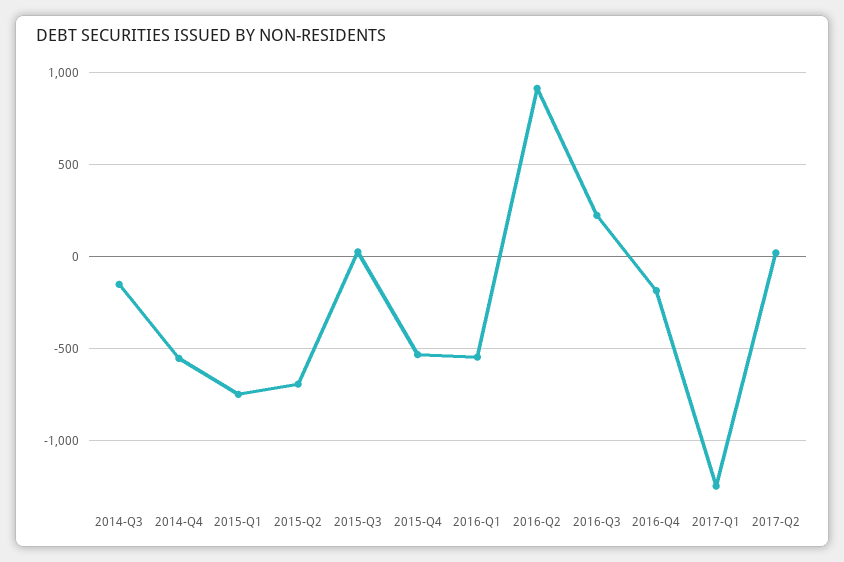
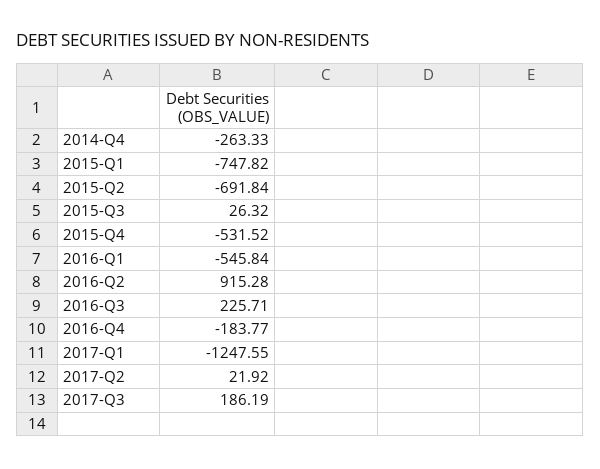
2014-Q3: -150 -> none
2014-Q4: -550 -> -263.33
2017-Q3: none -> 186.19

